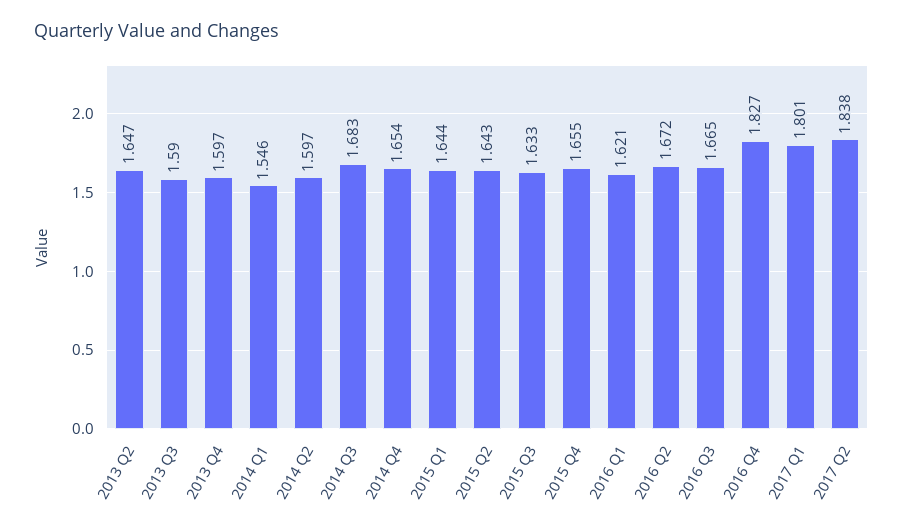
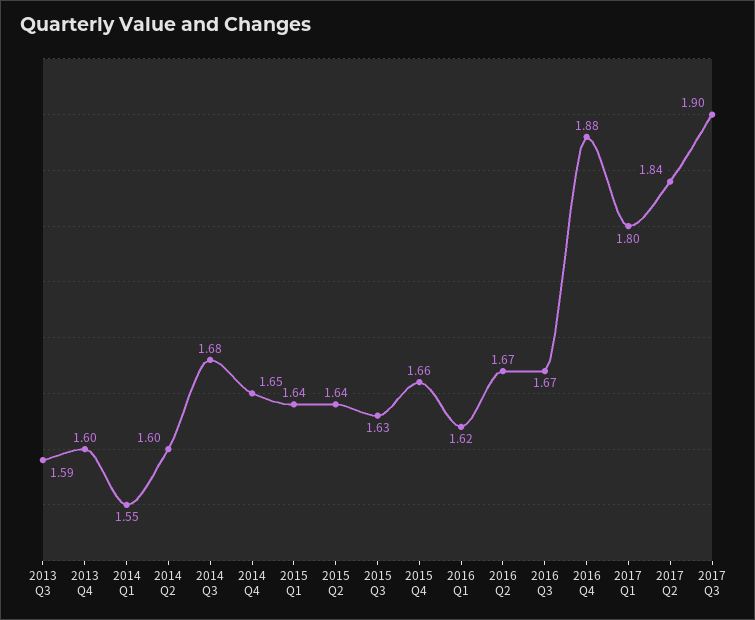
2013 Q2: 1.647 -> none
2016 Q4: 1.827 -> 1.88
2017 Q3: none -> 1.9

